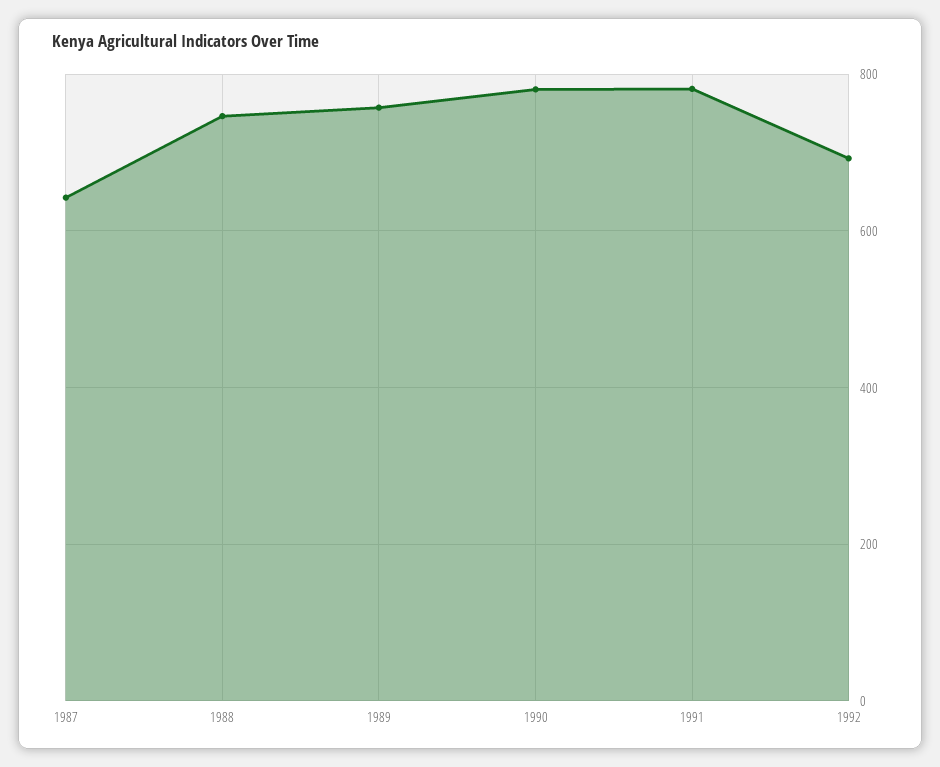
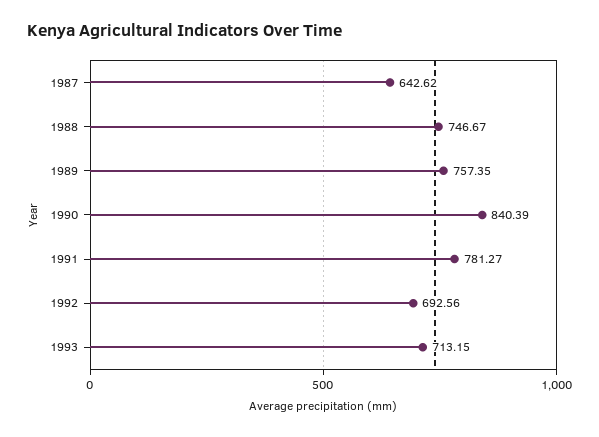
1990: 780 -> 840.39
1993: none -> 713.15

